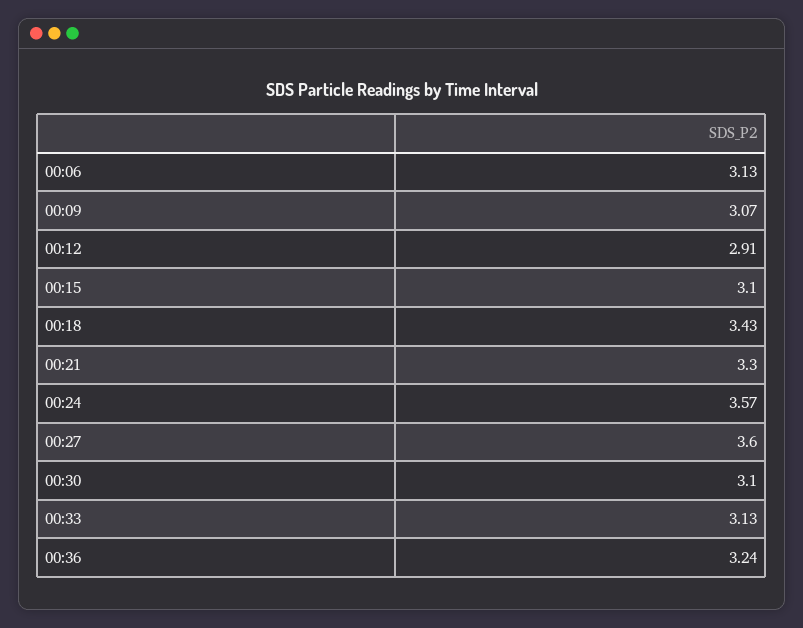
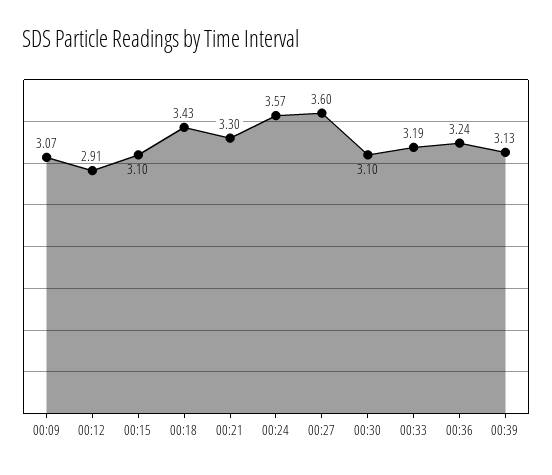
00:06: 3.13 -> none
00:33: 3.13 -> 3.19
00:39: none -> 3.13

